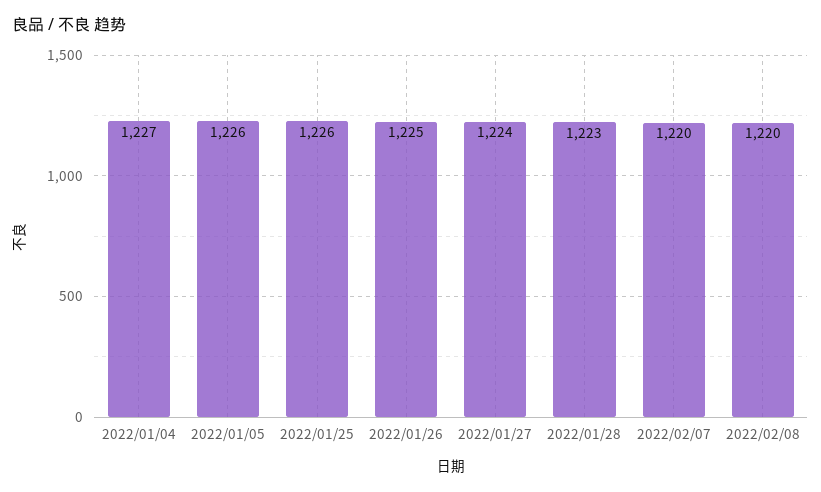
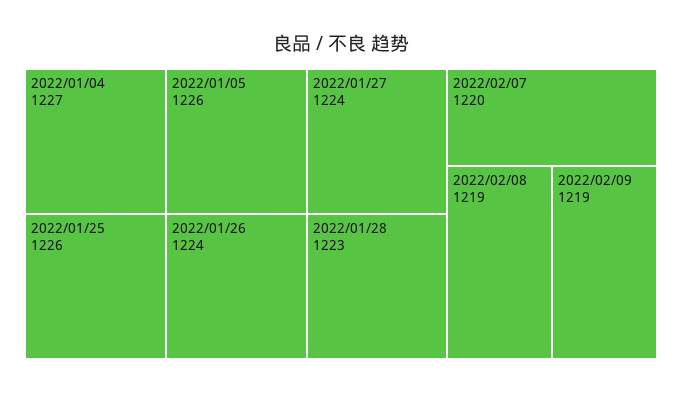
2022/01/26: 1225 -> 1224
2022/02/08: 1220 -> 1219
2022/02/09: none -> 1219

